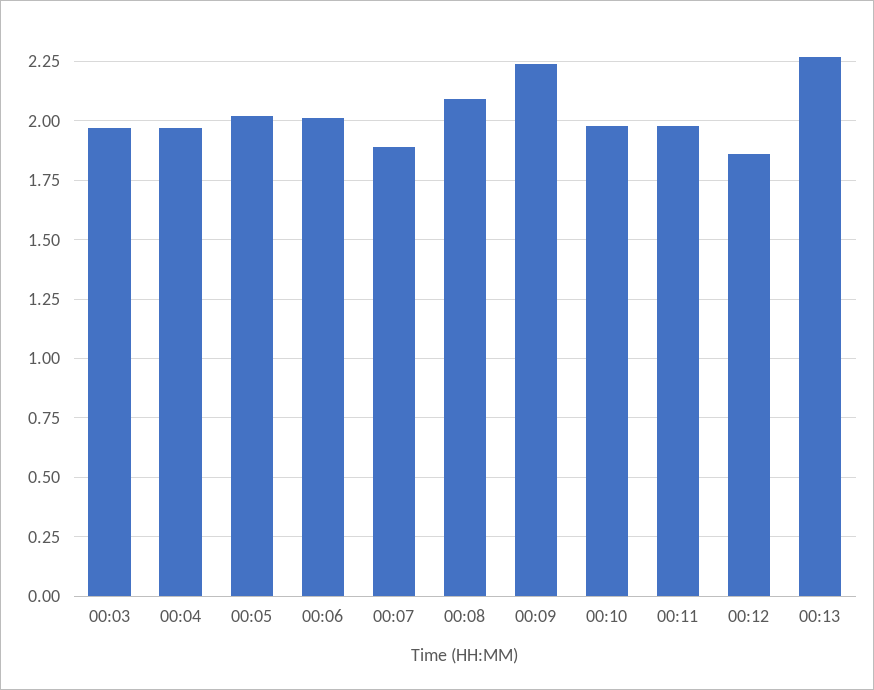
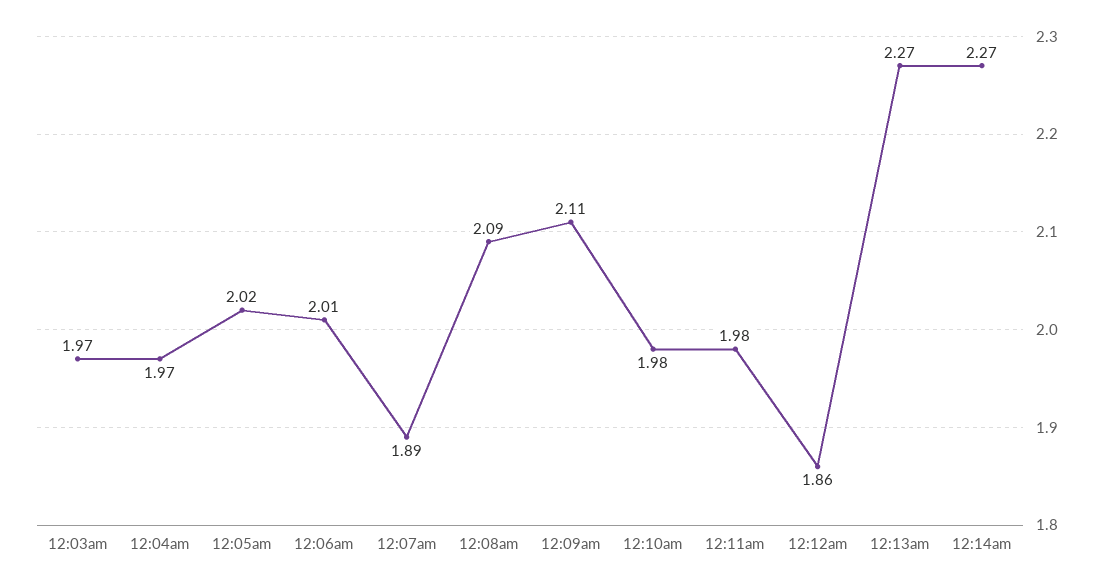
00:09: 2.25 -> 2.11
12:14am: none -> 2.27

